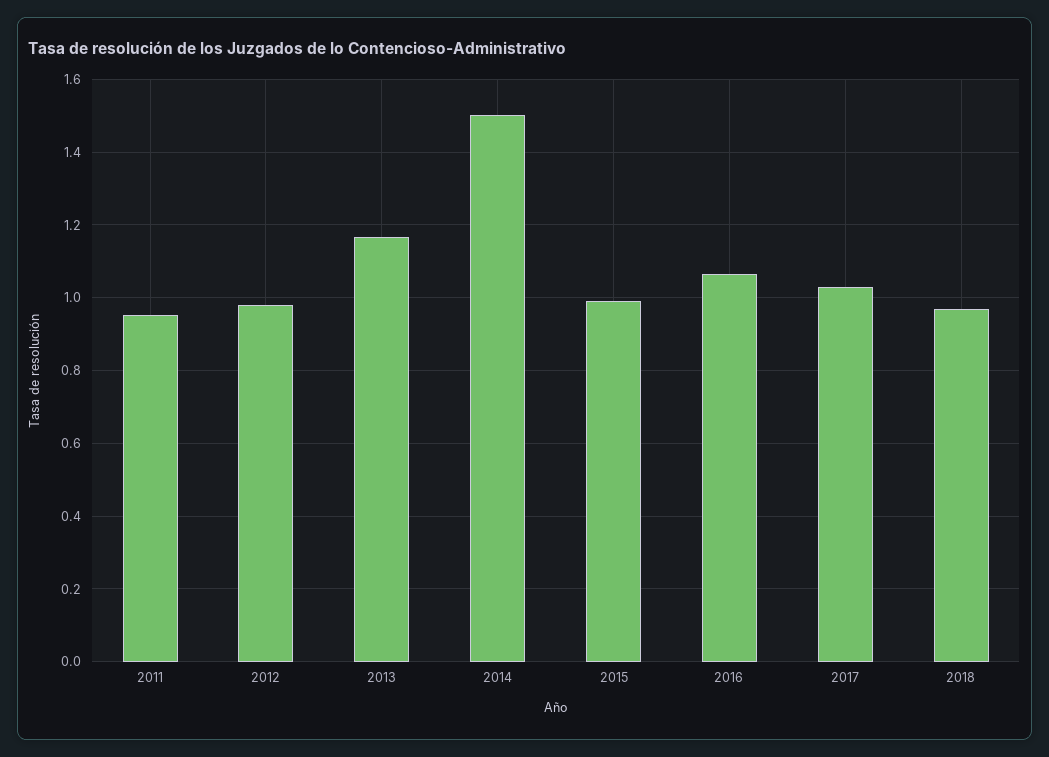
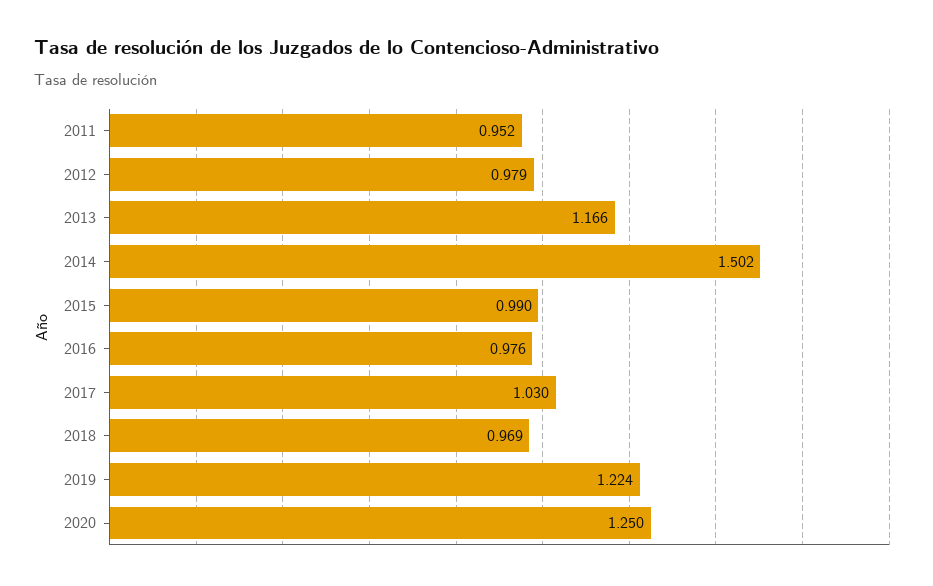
2016: 1.06 -> 0.976
2019: none -> 1.224
2020: none -> 1.25

